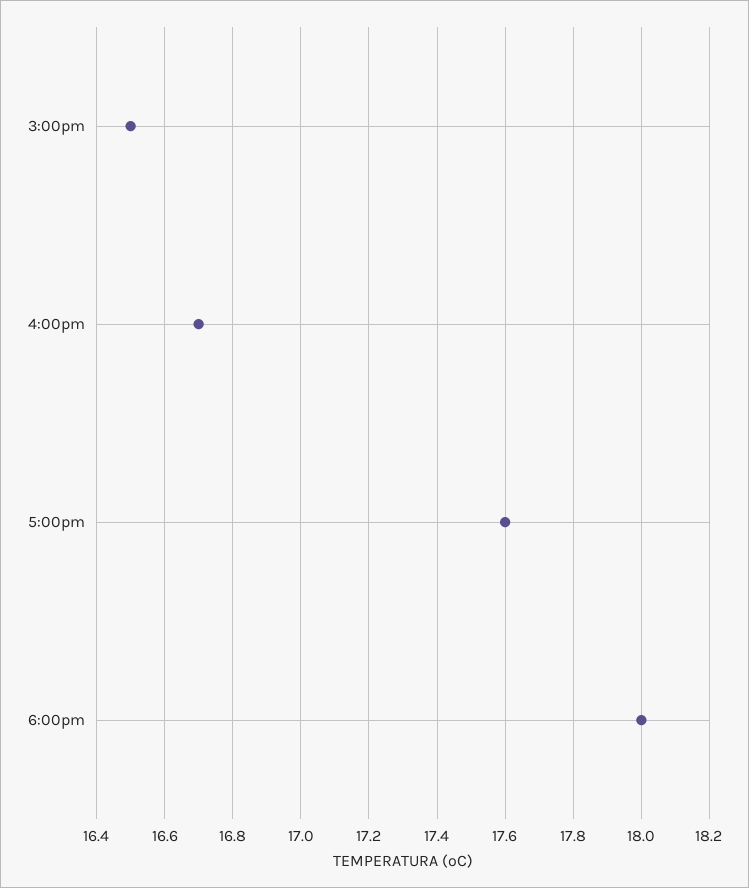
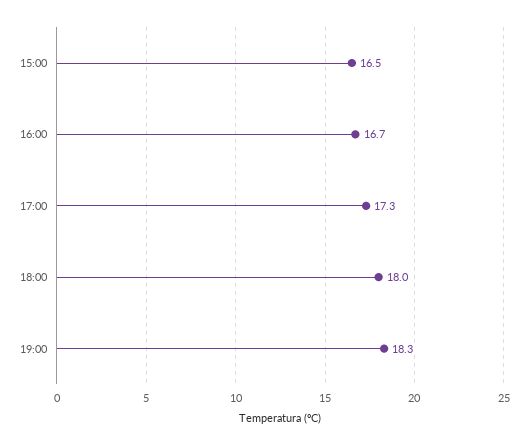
5:00pm: 17.6 -> 17.3
19:00: none -> 18.3

